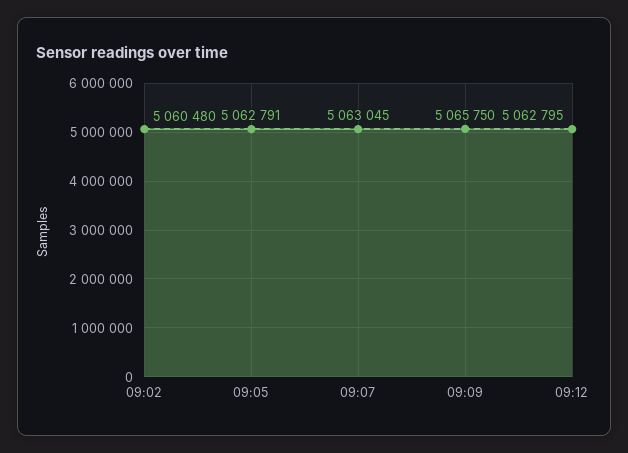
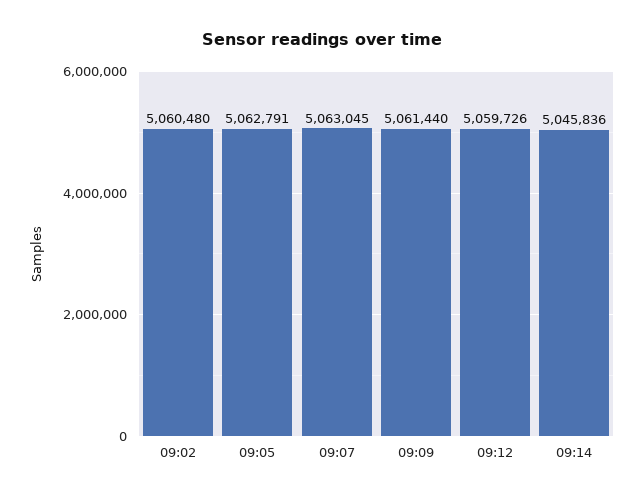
09:09: 5065750 -> 5061440
09:12: 5062795 -> 5059726
09:14: none -> 5045836

